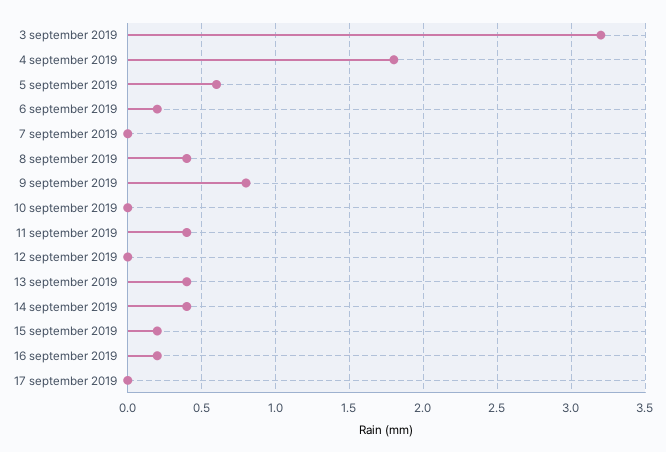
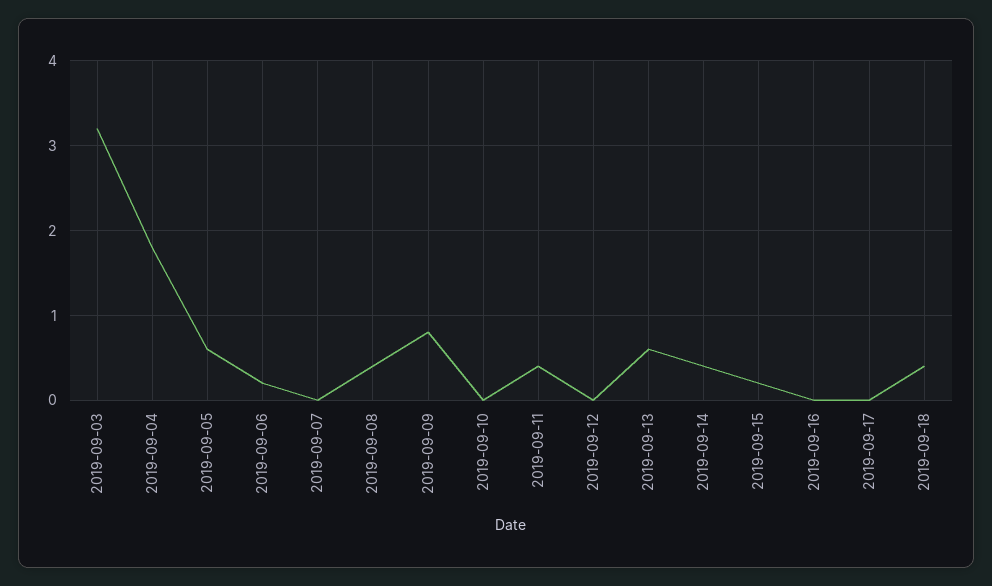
13 september 2019: 0.4 -> 0.6
16 september 2019: 0.2 -> 0
2019-09-18: none -> 0.4

